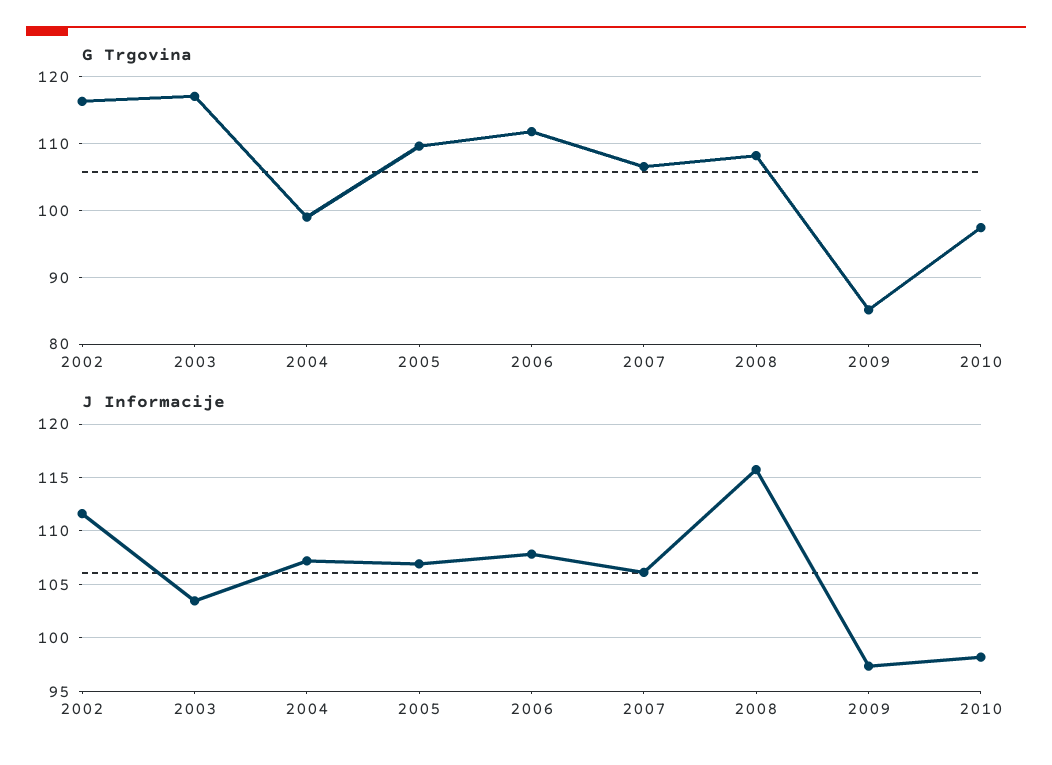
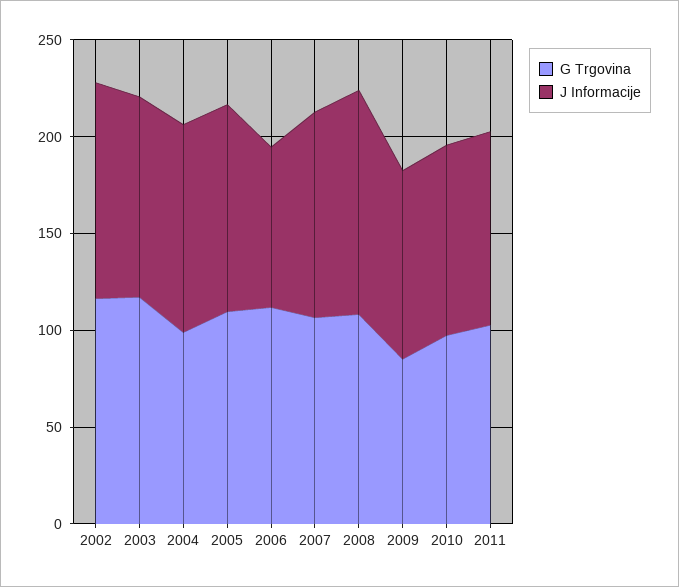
J Informacije, 2006: 108 -> 80
G Trgovina, 2011: none -> 100
J Informacije, 2011: none -> 100

